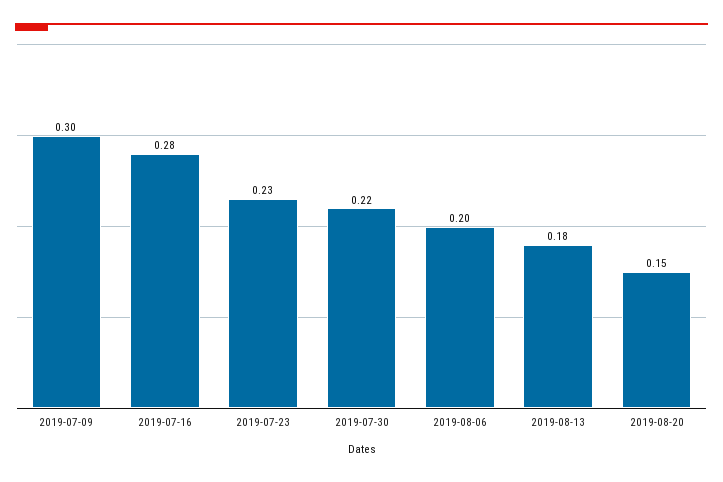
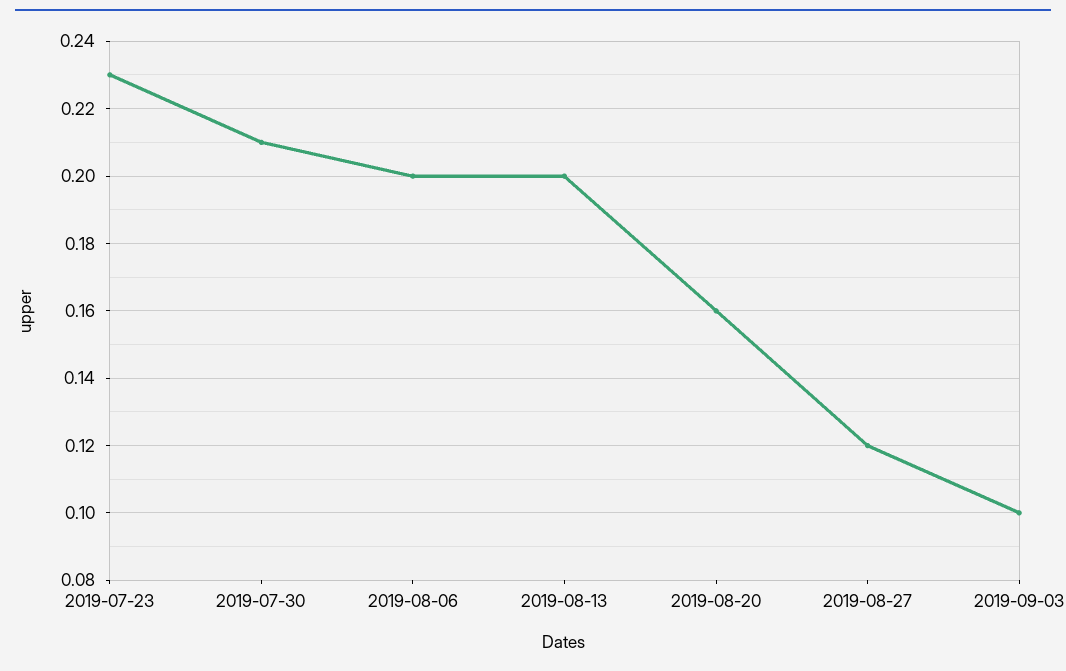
2019-07-09: 0.3 -> none
2019-07-16: 0.28 -> none
2019-07-30: 0.22 -> 0.21
2019-08-13: 0.18 -> 0.2
2019-08-20: 0.15 -> 0.16
2019-08-27: none -> 0.12
2019-09-03: none -> 0.1

